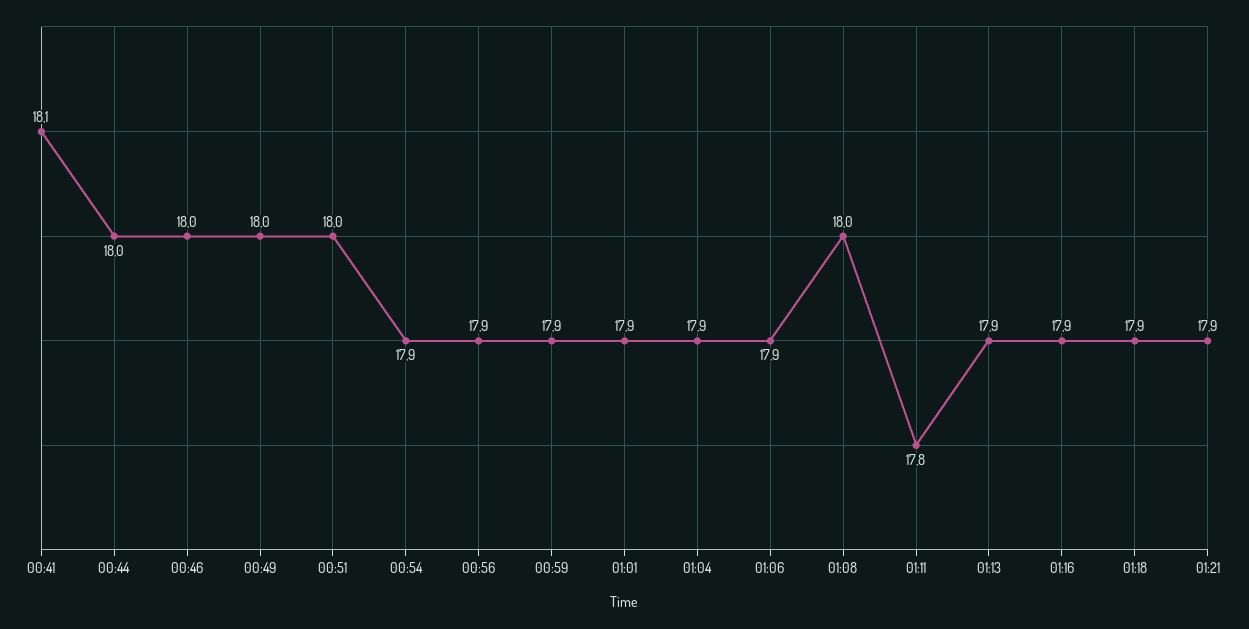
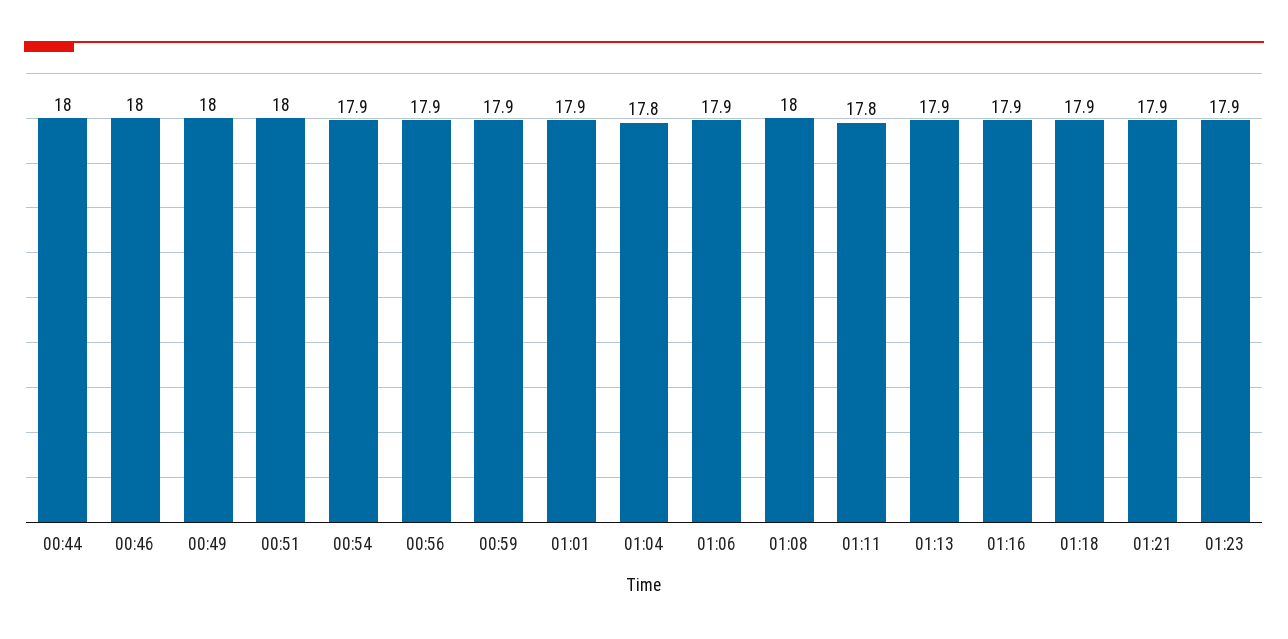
00:41: 18.1 -> none
01:04: 17.9 -> 17.8
01:23: none -> 17.9

